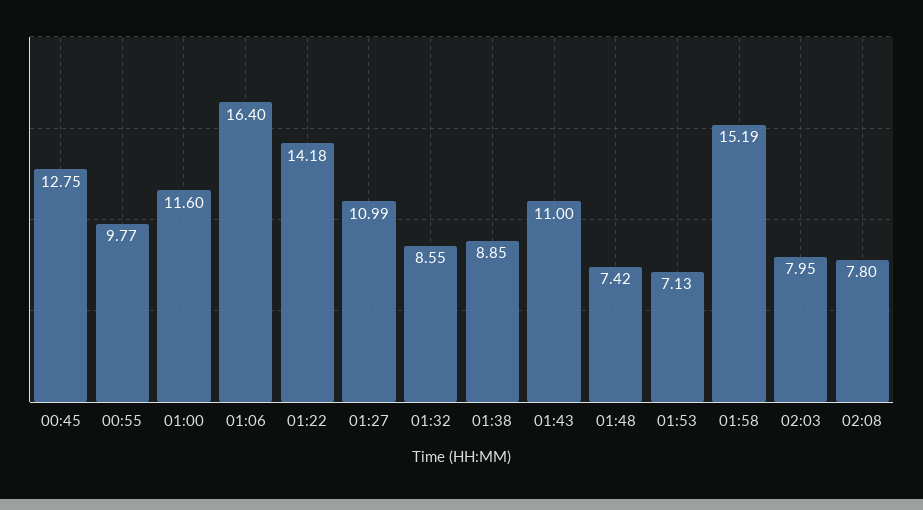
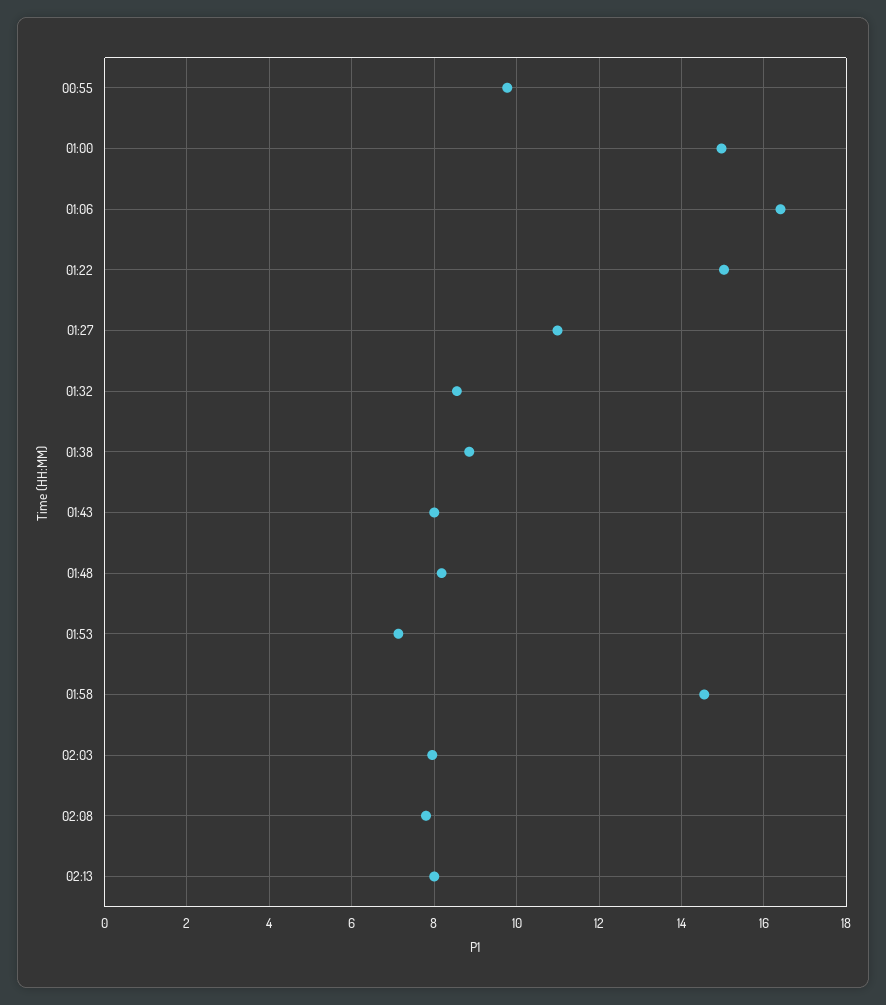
00:45: 12.75 -> none
01:00: 11.6 -> 15
01:22: 14.18 -> 15
01:43: 11 -> 8
01:48: 7.42 -> 8.2
01:58: 15.19 -> 14.6
02:13: none -> 8

